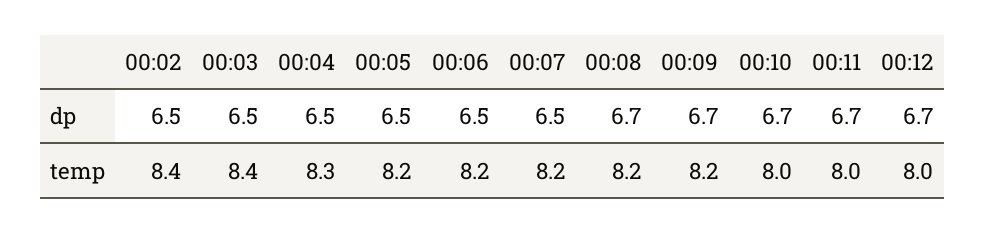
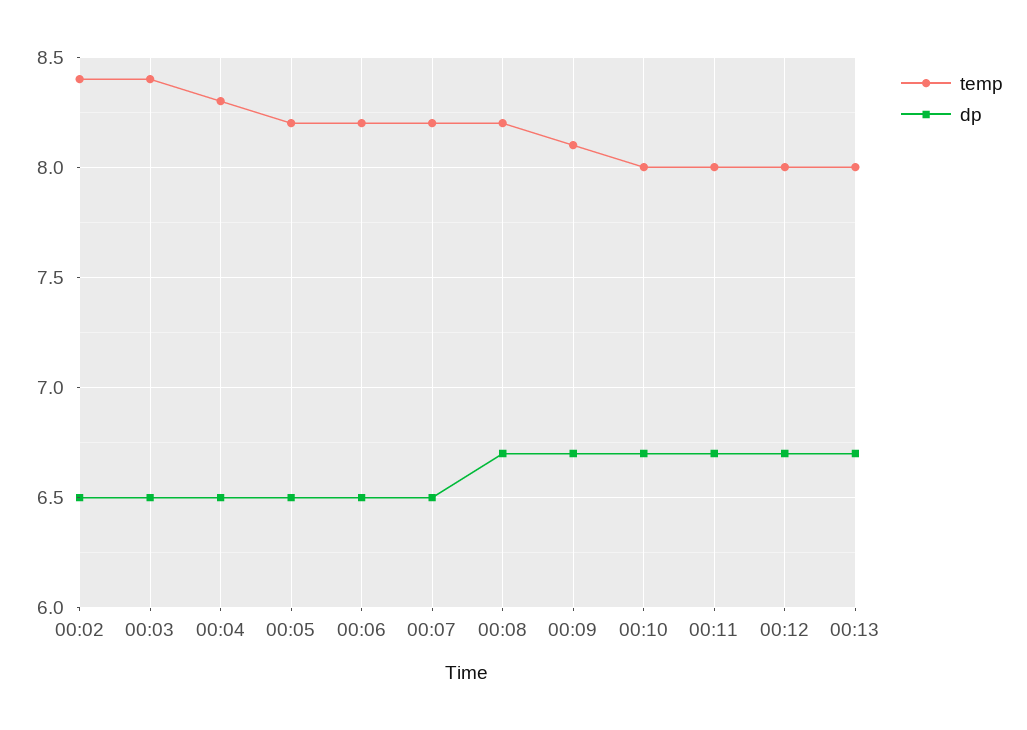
temp, 00:09: 8.2 -> 8.1
temp, 00:13: none -> 8
dp, 00:13: none -> 6.7

